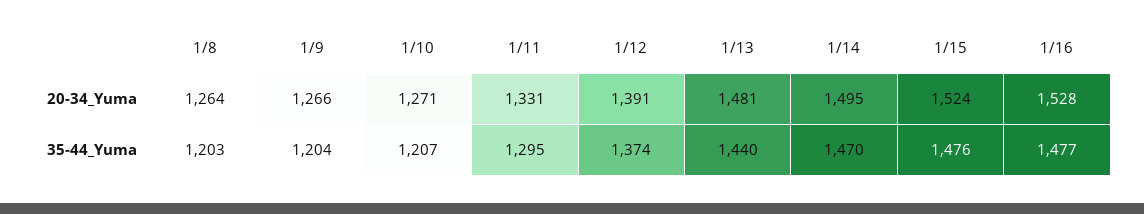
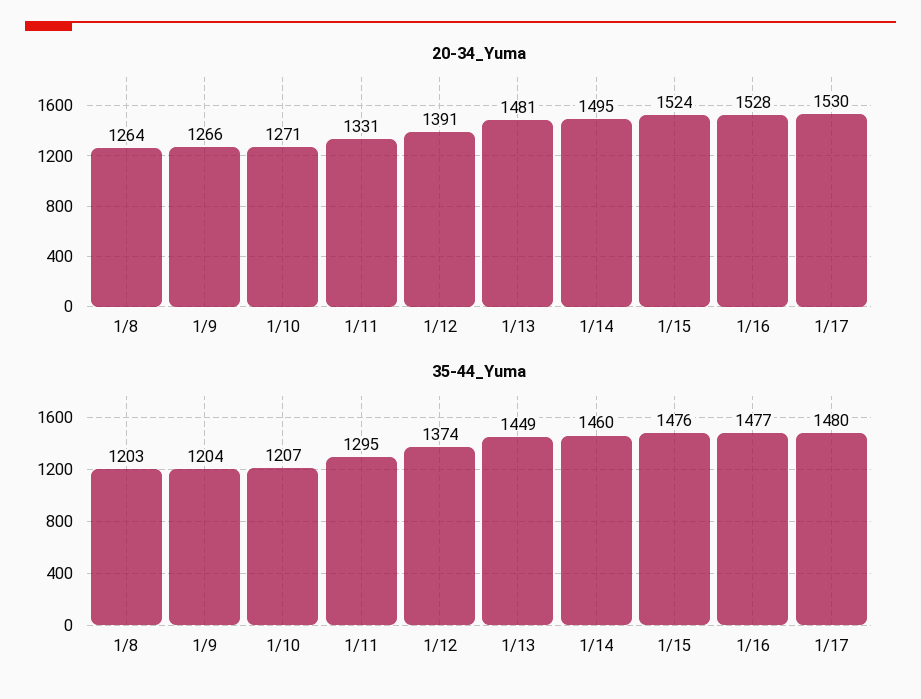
35-44_Yuma, 1/13: 1440 -> 1449
35-44_Yuma, 1/14: 1470 -> 1460
20-34_Yuma, 1/17: none -> 1530
35-44_Yuma, 1/17: none -> 1480

